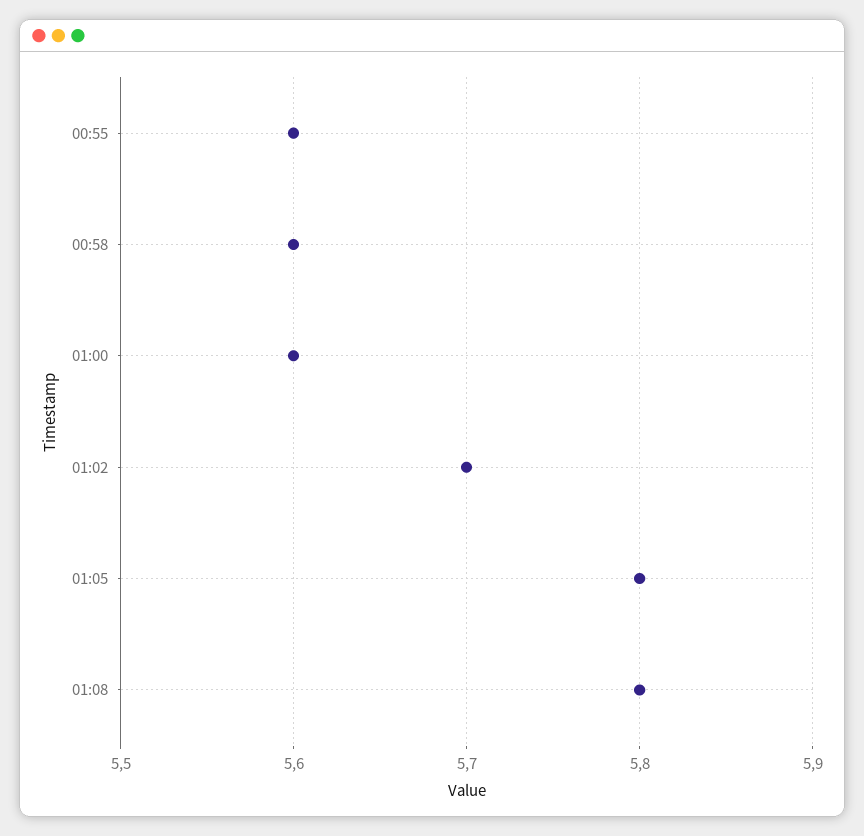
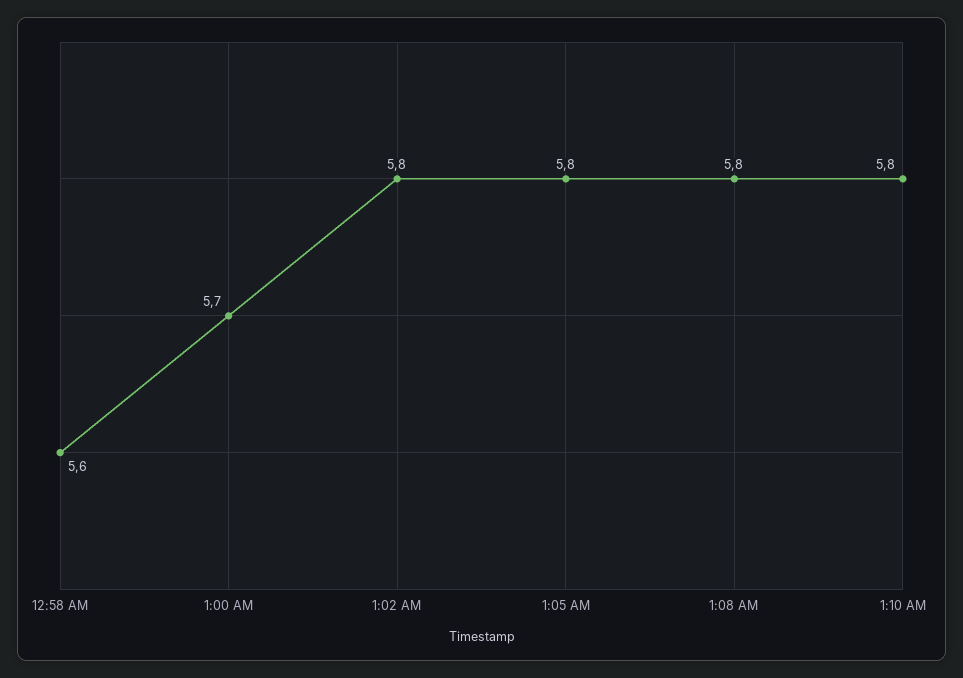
00:55: 5.6 -> none
01:00: 5.6 -> 5.7
01:02: 5.7 -> 5.8
1:10 AM: none -> 5.8

